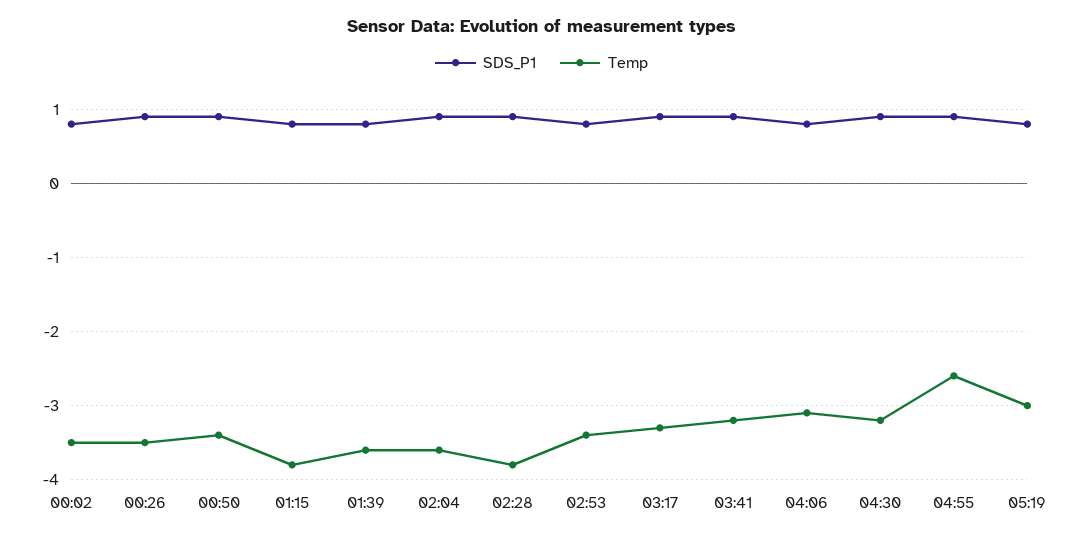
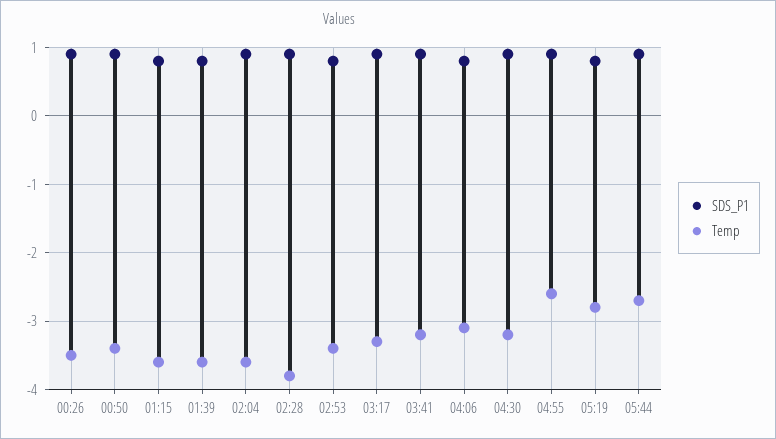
SDS_P1, 00:02: 0.8 -> none
Temp, 00:02: -3.5 -> none
Temp, 01:15: -3.8 -> -3.6
Temp, 05:19: -3 -> -2.8
SDS_P1, 05:44: none -> 0.9
Temp, 05:44: none -> -2.7

